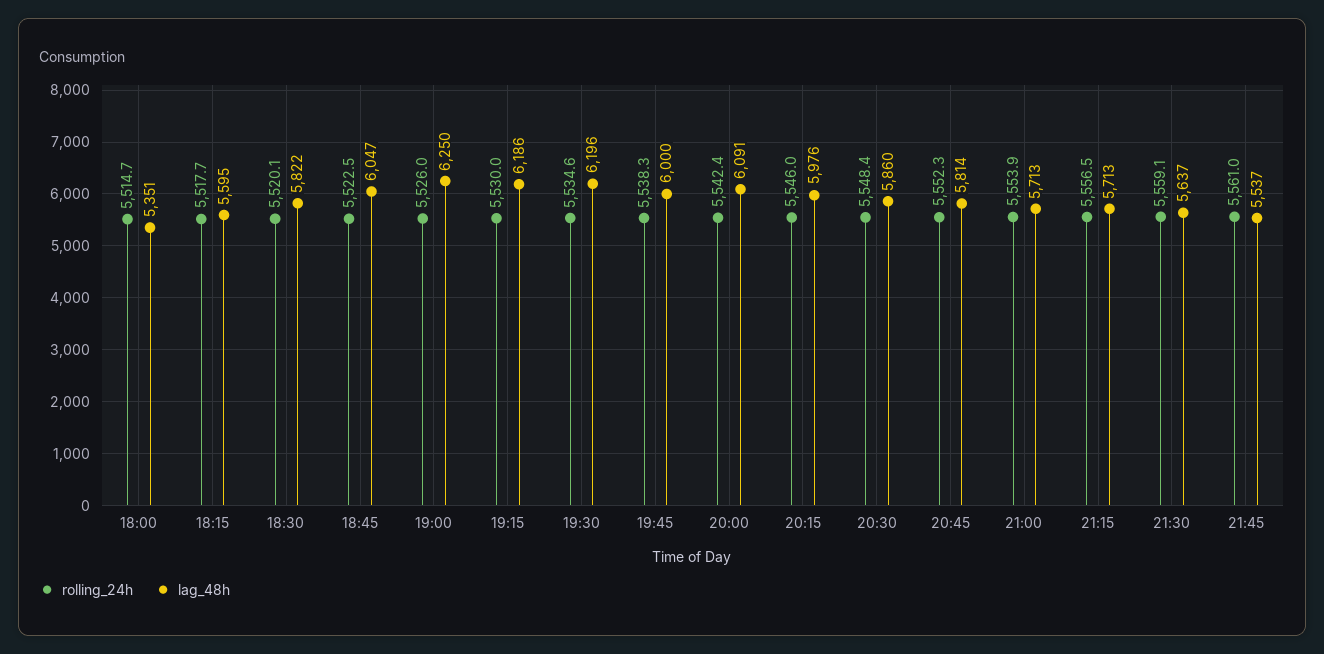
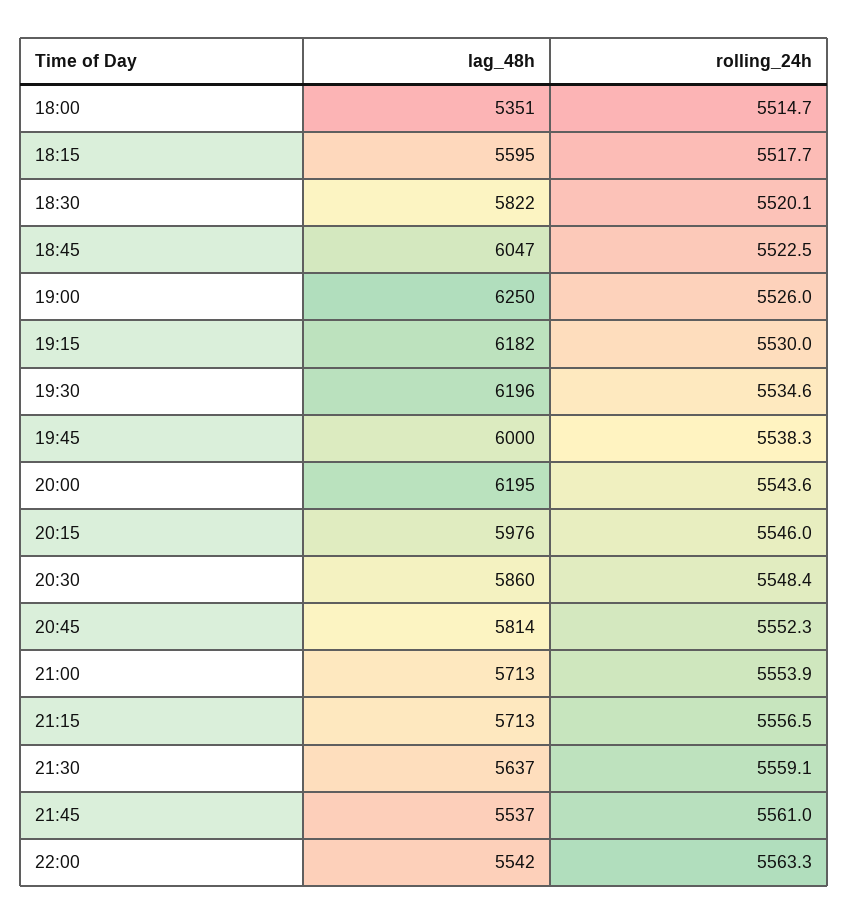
lag_48h, 19:15: 6186 -> 6182
rolling_24h, 20:00: 5542.4 -> 5543.6
lag_48h, 20:00: 6091 -> 6195
lag_48h, 22:00: none -> 5542
rolling_24h, 22:00: none -> 5563.3

